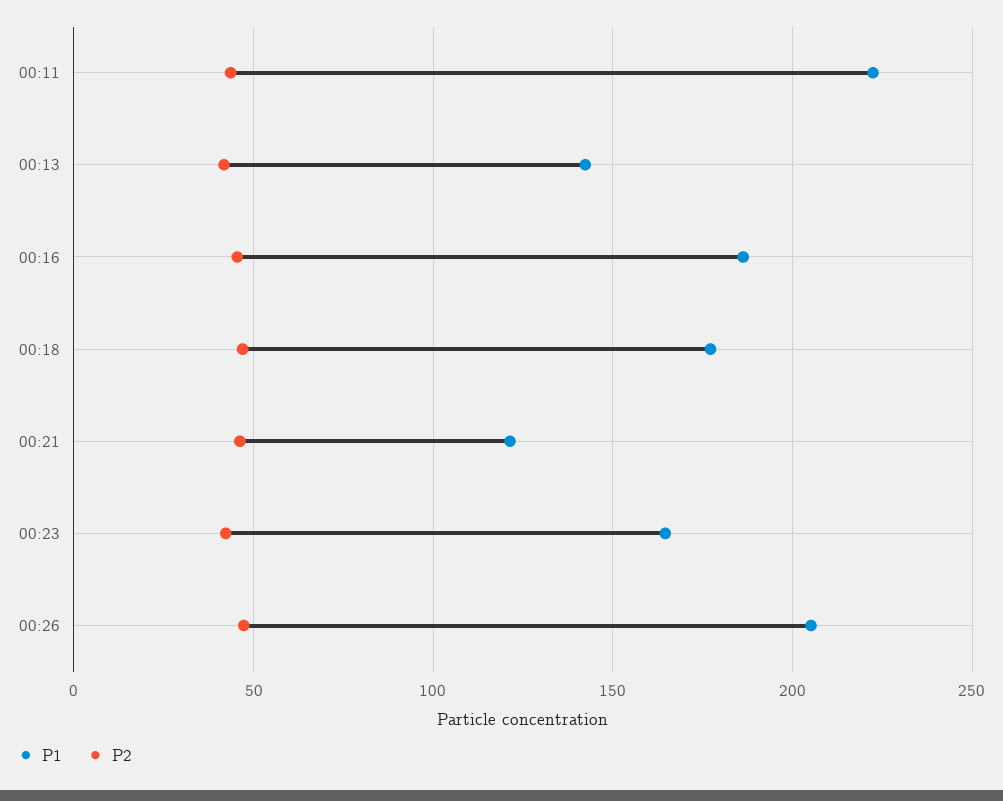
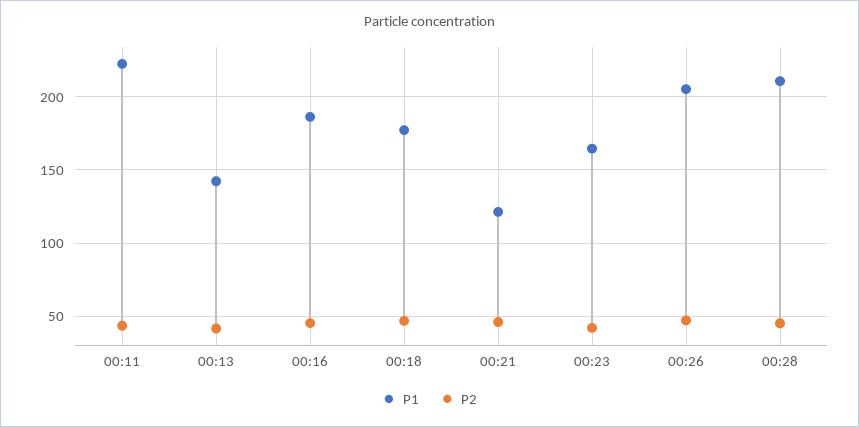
P1, 00:28: none -> 210
P2, 00:28: none -> 45

